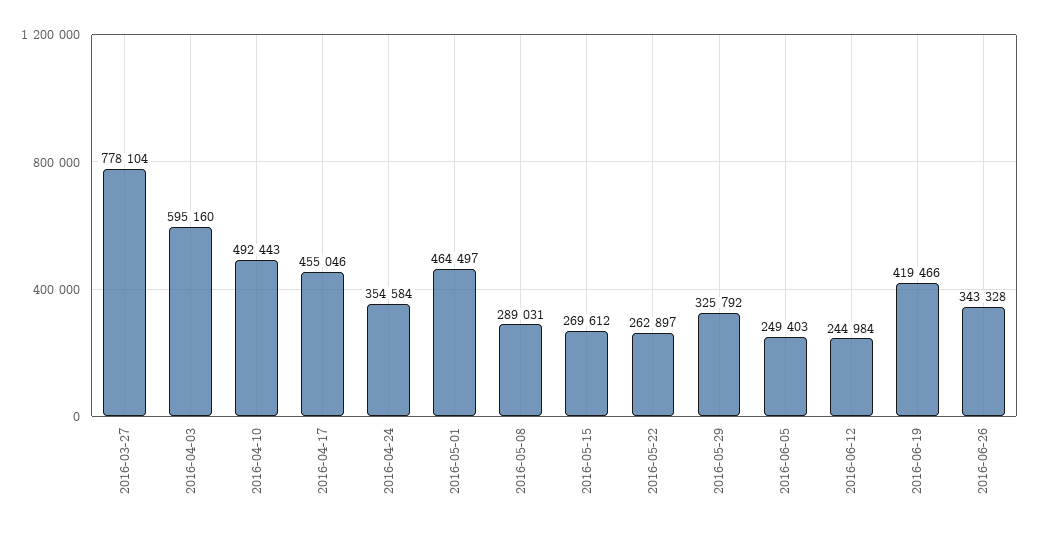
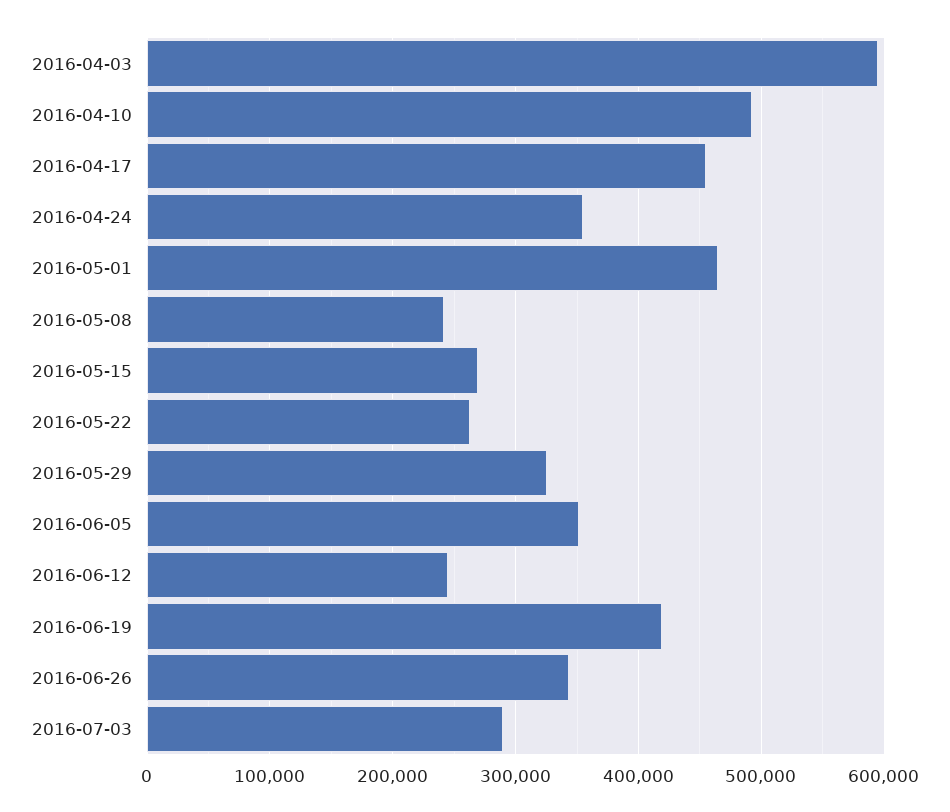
2016-03-27: 778104 -> none
2016-05-08: 289031 -> 240000
2016-06-05: 249403 -> 350000
2016-07-03: none -> 290000

